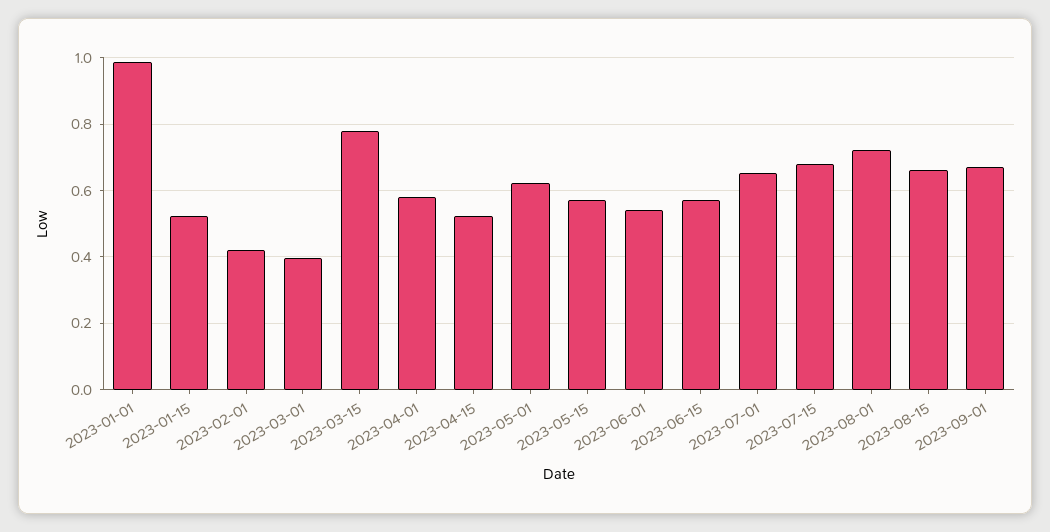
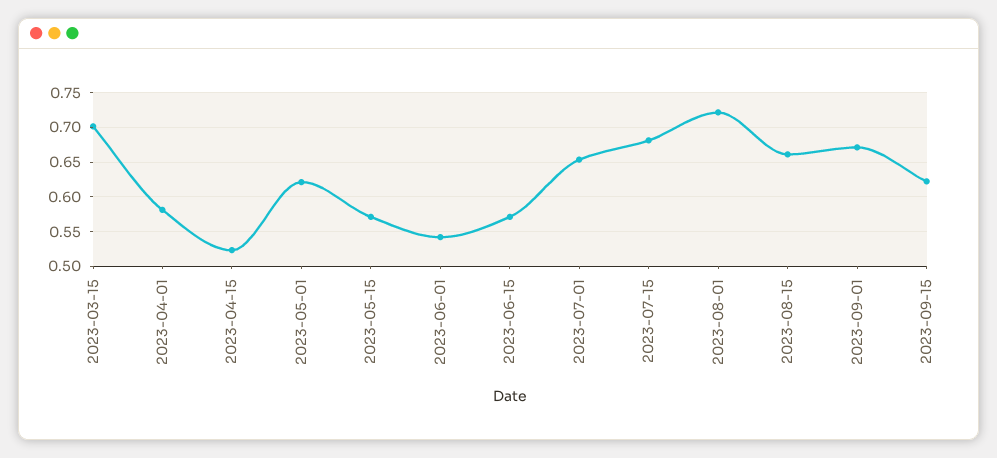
2023-01-01: 0.98 -> none
2023-01-15: 0.52 -> none
2023-02-01: 0.42 -> none
2023-03-01: 0.4 -> none
2023-03-15: 0.78 -> 0.7
2023-09-15: none -> 0.62

